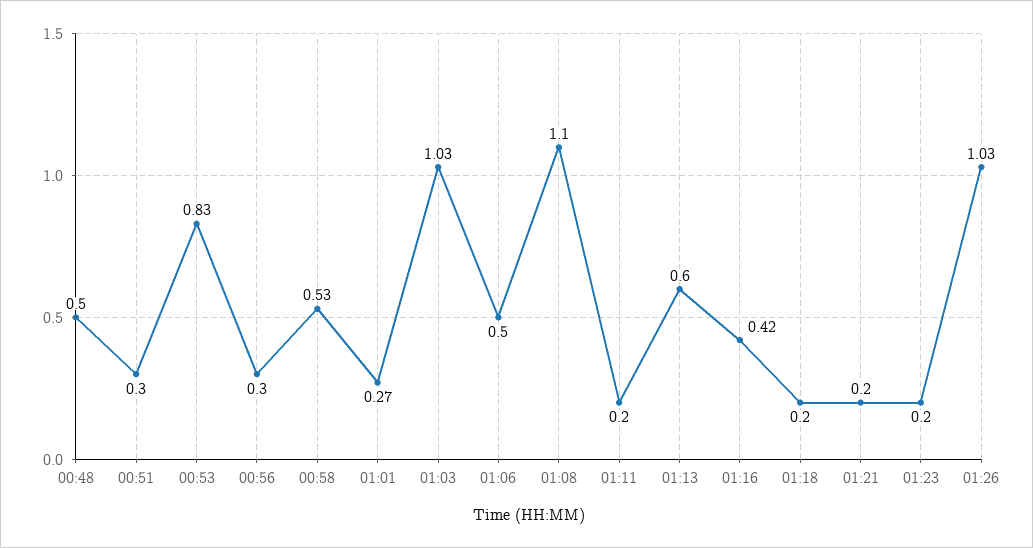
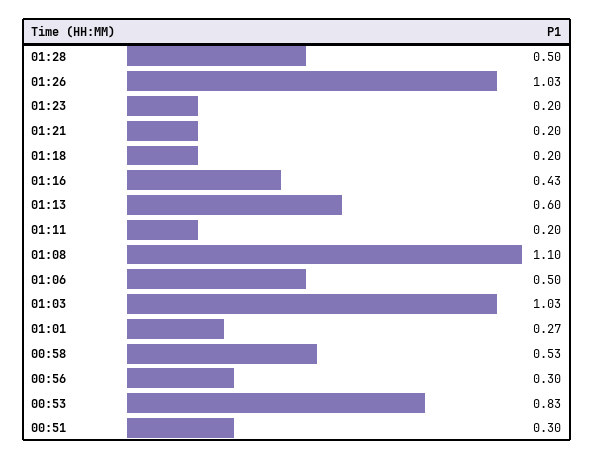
00:48: 0.5 -> none
01:16: 0.42 -> 0.43
01:28: none -> 0.5

